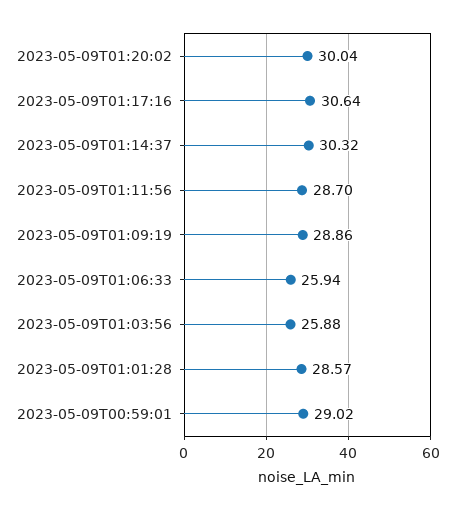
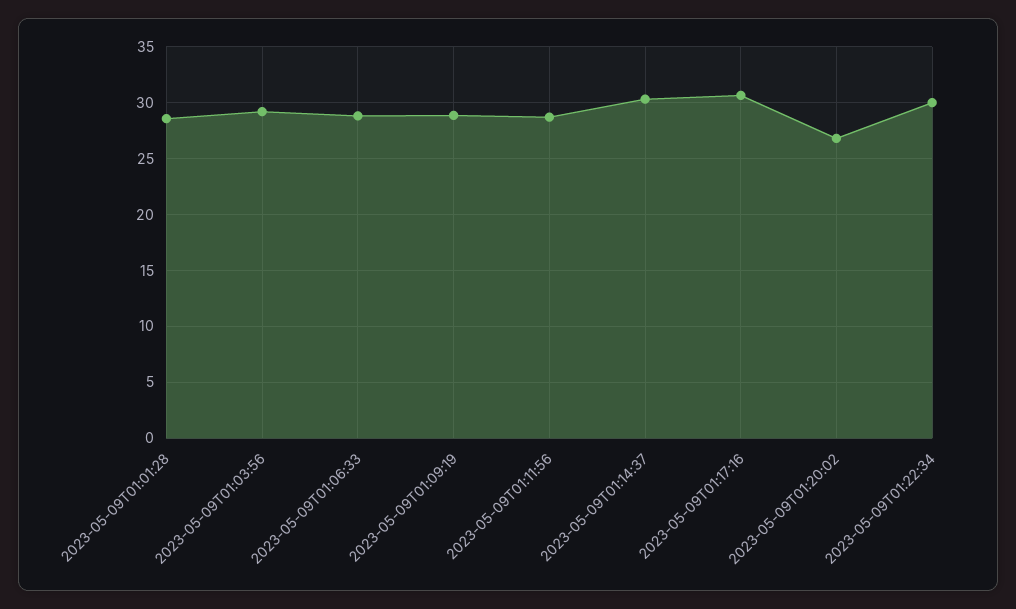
2023-05-09T01:20:02: 30.04 -> 27
2023-05-09T01:06:33: 25.94 -> 29
2023-05-09T01:03:56: 25.88 -> 29
2023-05-09T00:59:01: 29.02 -> none
2023-05-09T01:22:34: none -> 30

